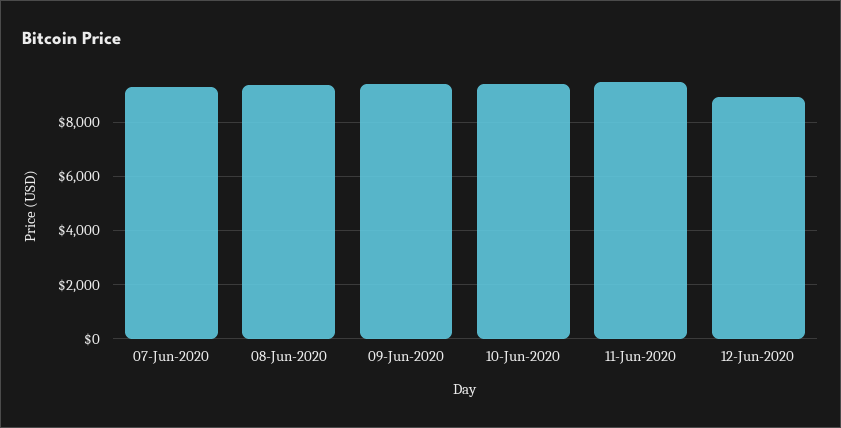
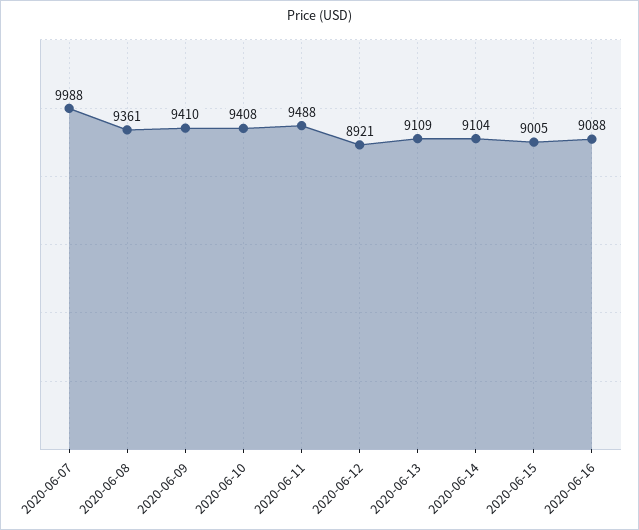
07-Jun-2020: 9250 -> 9988
2020-06-13: none -> 9109
2020-06-14: none -> 9104
2020-06-15: none -> 9005
2020-06-16: none -> 9088

